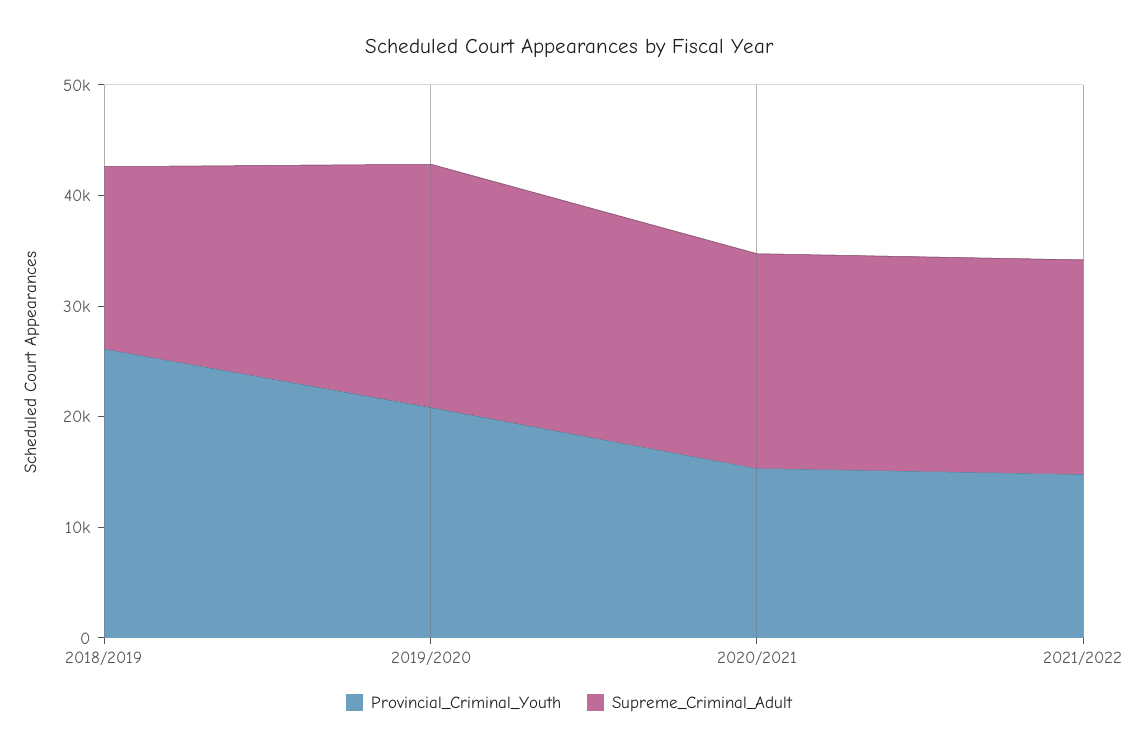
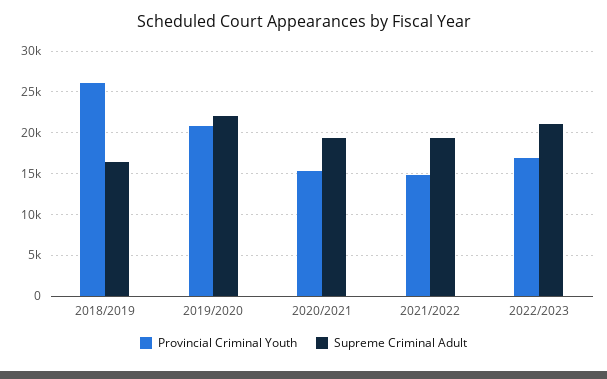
Provincial_Criminal_Youth, 2022/2023: none -> 17000
Supreme_Criminal_Adult, 2022/2023: none -> 21000

